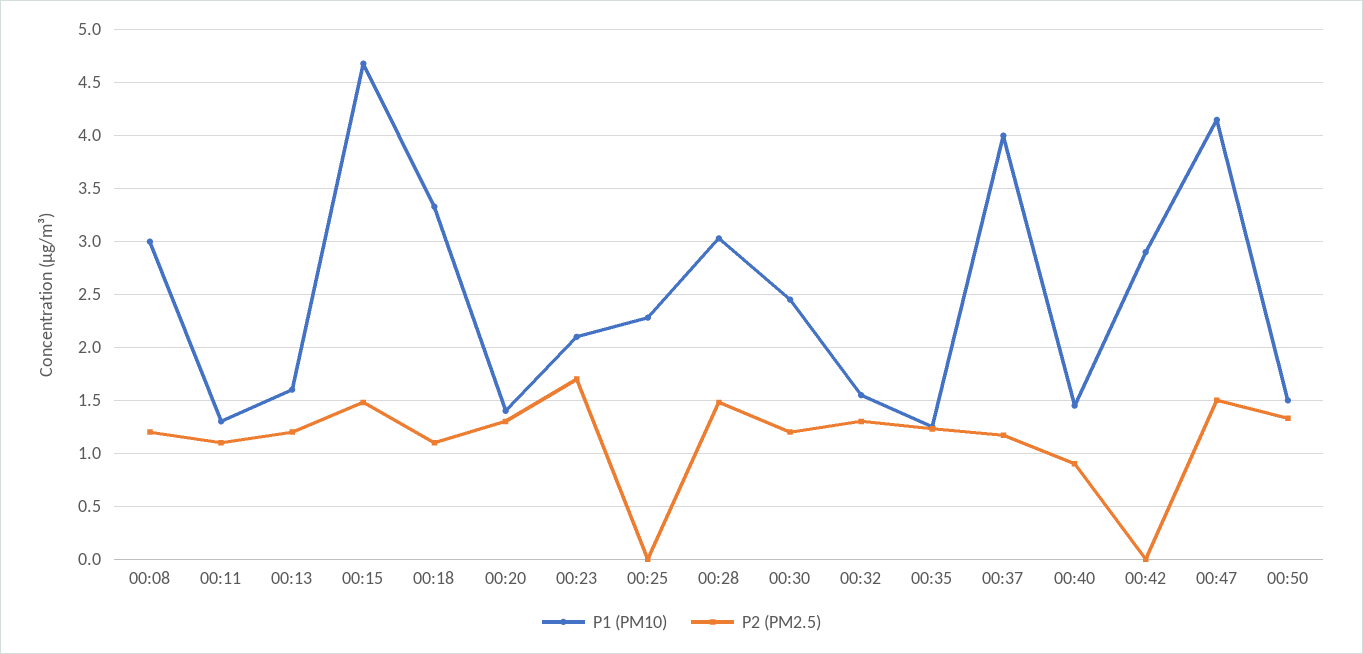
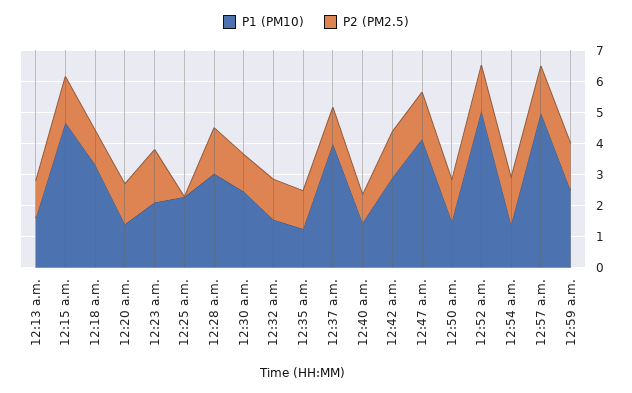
P1 (PM10), 00:08: 3 -> none
P2 (PM2.5), 00:08: 1.2 -> none
P1 (PM10), 00:11: 1.3 -> none
P2 (PM2.5), 00:11: 1.1 -> none
P2 (PM2.5), 00:42: 0 -> 1.5
P1 (PM10), 12:52 a.m.: none -> 5
P2 (PM2.5), 12:52 a.m.: none -> 1.5
P1 (PM10), 12:54 a.m.: none -> 1.5
P2 (PM2.5), 12:54 a.m.: none -> 1.5
P1 (PM10), 12:57 a.m.: none -> 5
P2 (PM2.5), 12:57 a.m.: none -> 1.5
P1 (PM10), 12:59 a.m.: none -> 2.5
P2 (PM2.5), 12:59 a.m.: none -> 1.5

